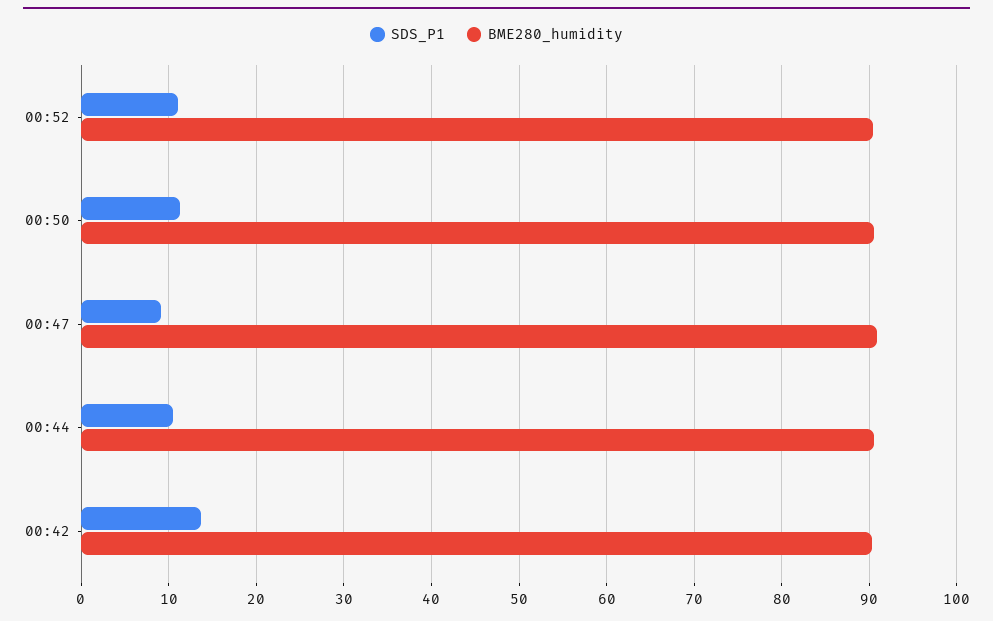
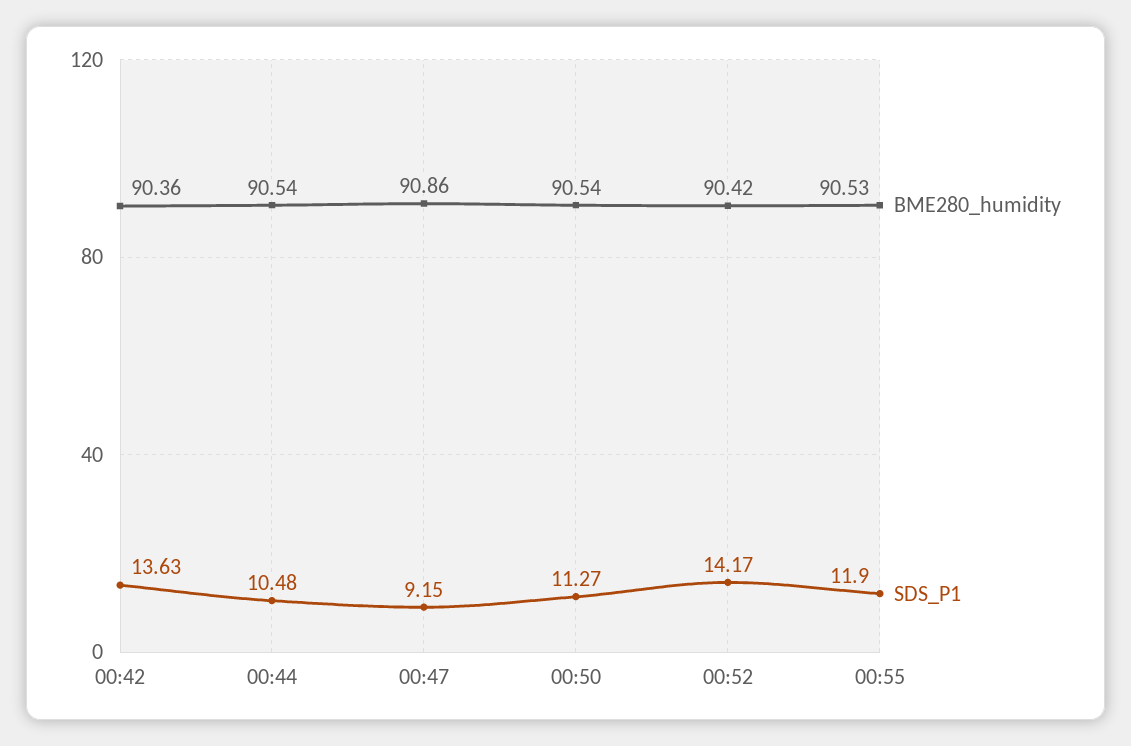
SDS_P1, 00:52: 11 -> 14.17
BME280_humidity, 00:55: none -> 90.53
SDS_P1, 00:55: none -> 11.9

